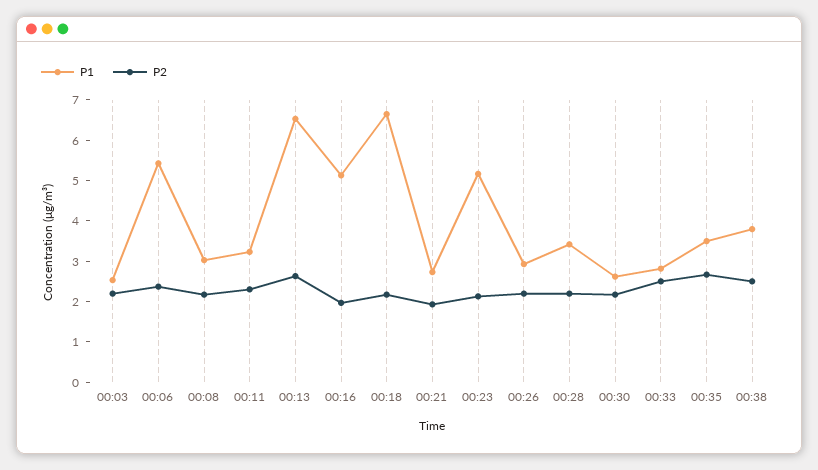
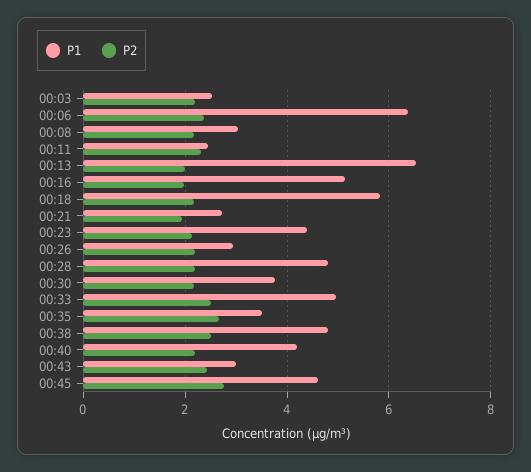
P1, 00:06: 5.4 -> 6.4
P1, 00:11: 3.2 -> 2.4
P2, 00:13: 2.6 -> 2
P1, 00:18: 6.6 -> 5.8
P1, 00:23: 5.2 -> 4.4
P1, 00:28: 3.4 -> 4.8
P1, 00:30: 2.6 -> 3.8
P1, 00:33: 2.8 -> 5
P1, 00:38: 3.8 -> 4.8
P1, 00:40: none -> 4.2
P2, 00:40: none -> 2.2
P1, 00:43: none -> 3
P2, 00:43: none -> 2.4
P1, 00:45: none -> 4.6
P2, 00:45: none -> 2.8

